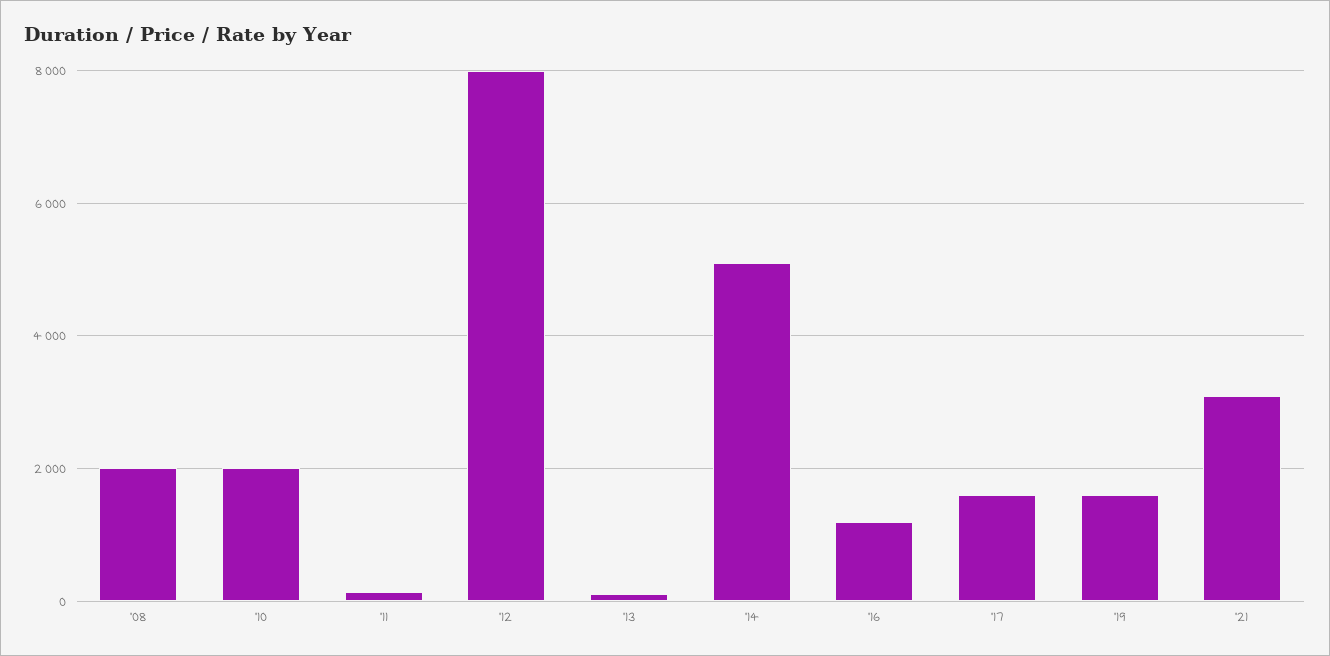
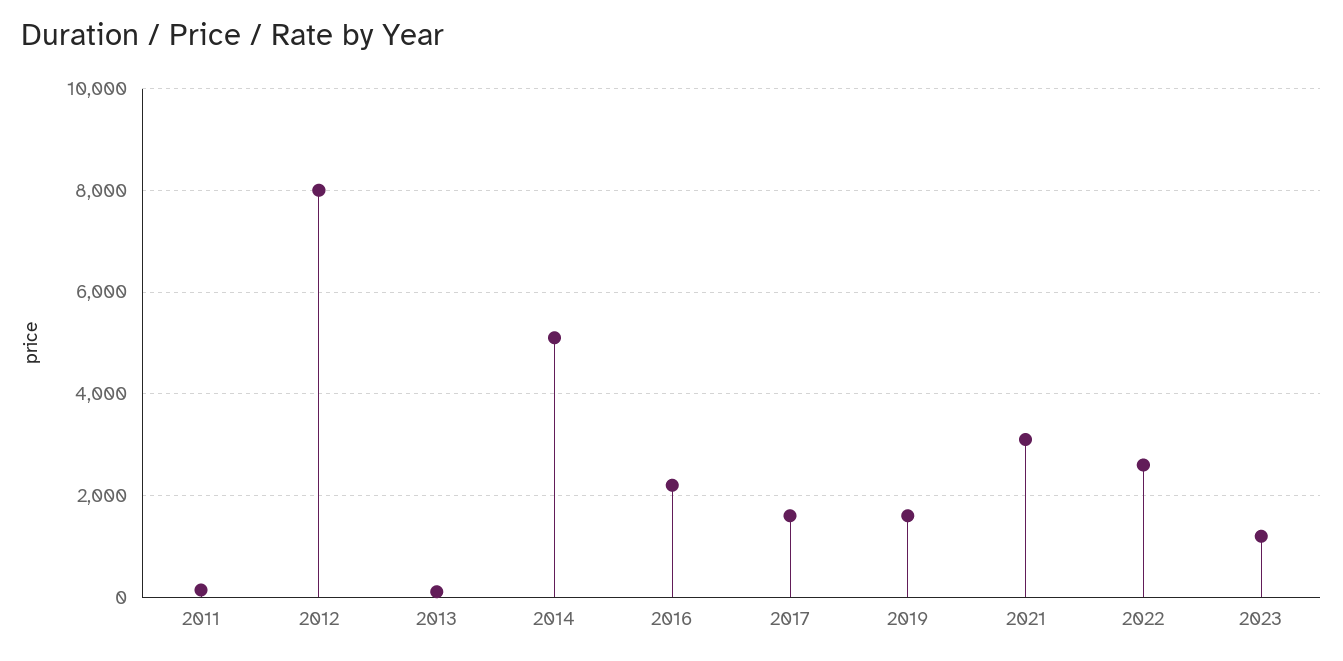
'08: 2000 -> none
'10: 2000 -> none
'16: 1200 -> 2200
2022: none -> 2600
2023: none -> 1200

